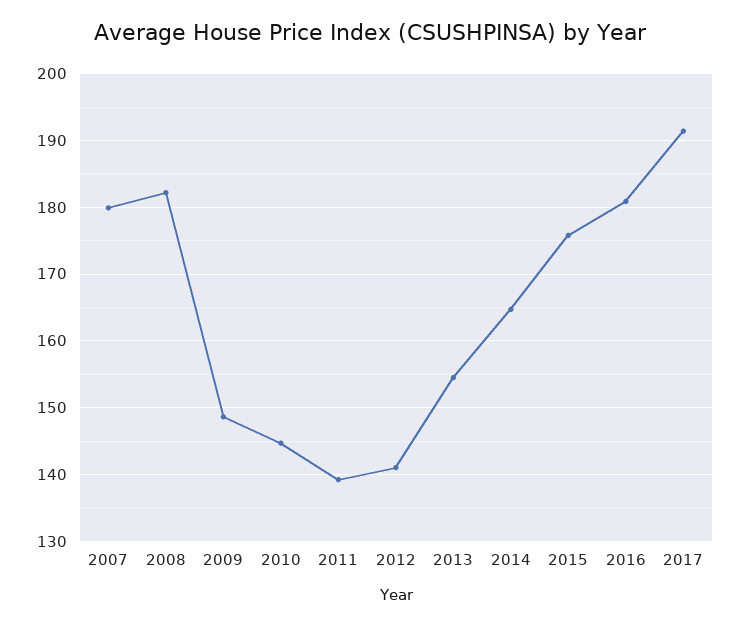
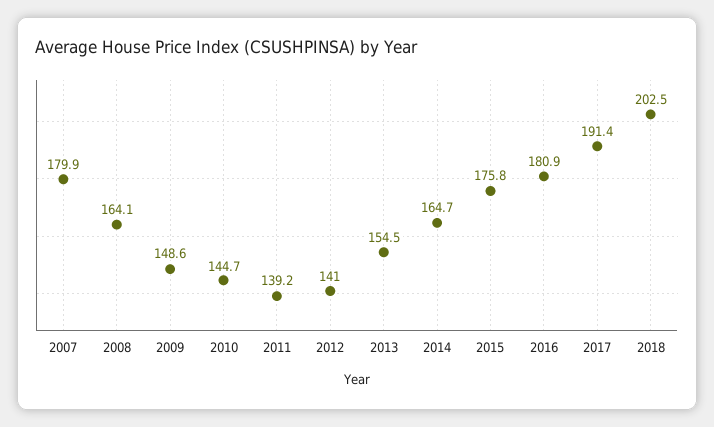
2008: 182 -> 164.1
2018: none -> 202.5

